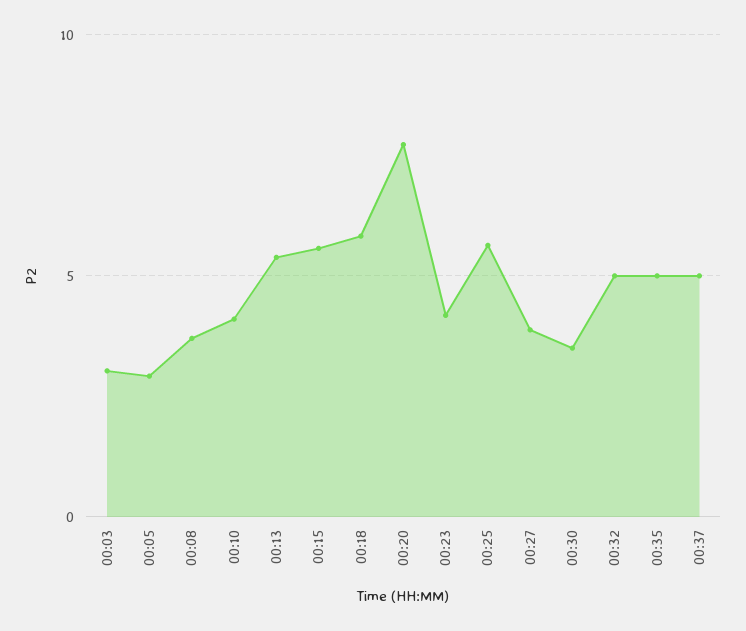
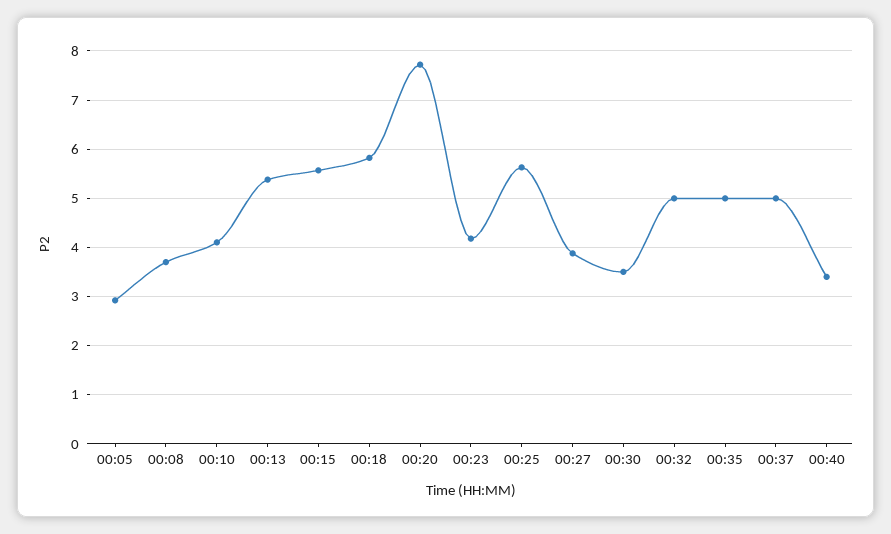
00:03: 3 -> none
00:40: none -> 3.4

